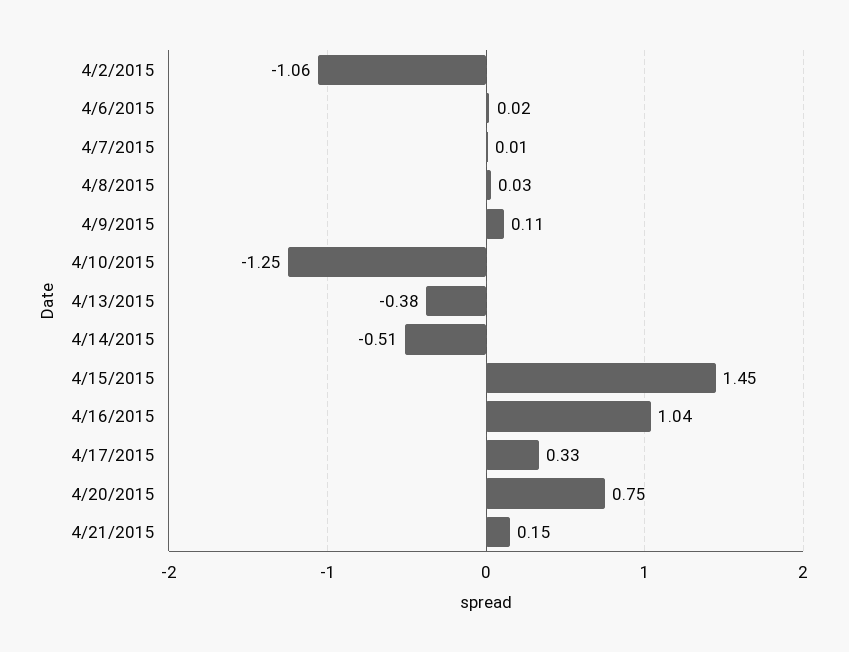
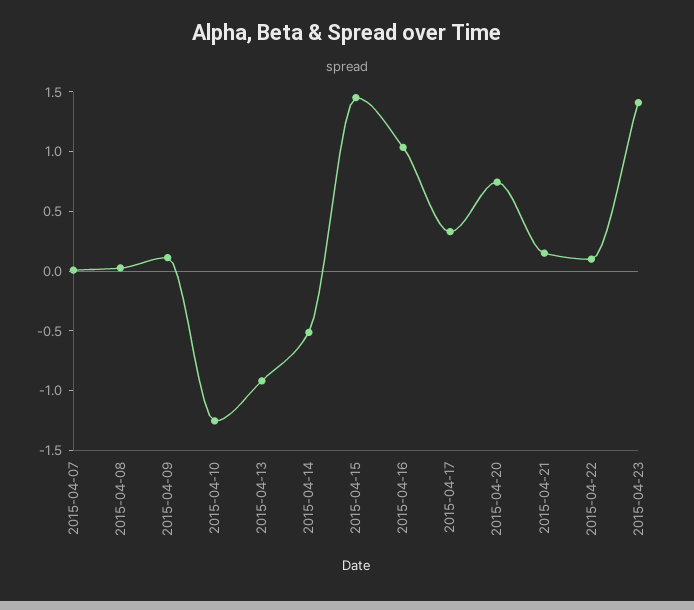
4/2/2015: -1.06 -> none
4/6/2015: 0.02 -> none
4/13/2015: -0.38 -> -0.9
2015-04-22: none -> 0.1
2015-04-23: none -> 1.4

